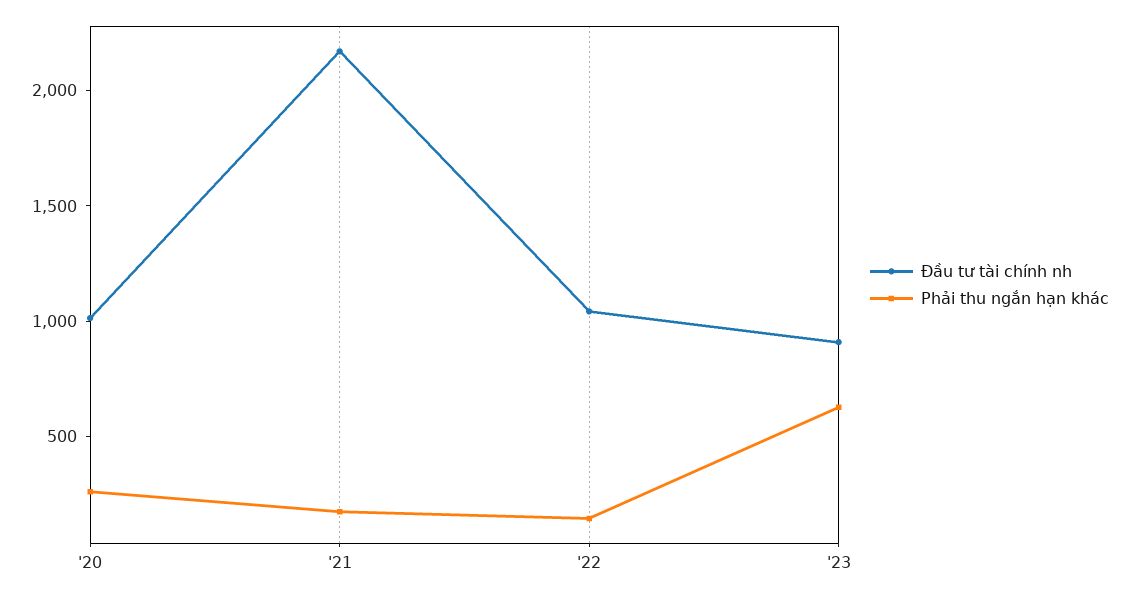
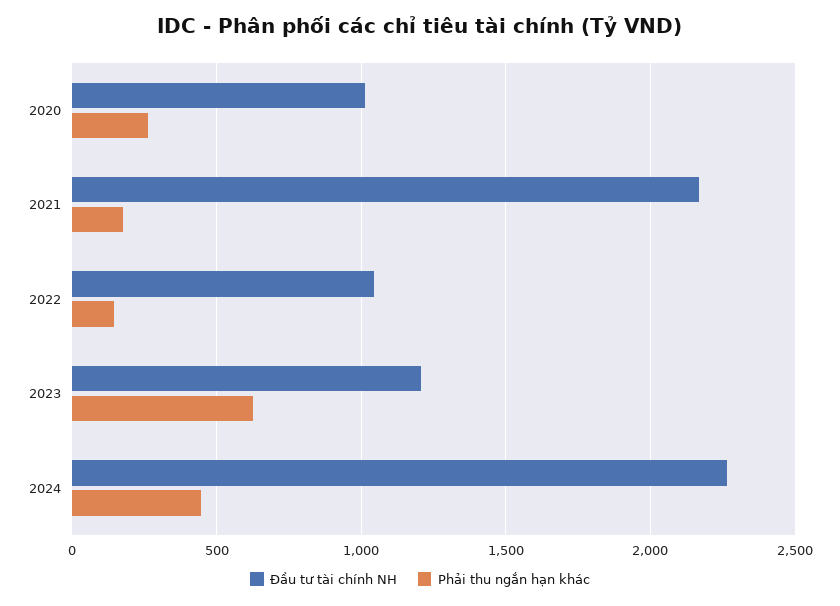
Đầu tư tài chính nh, '23: 900 -> 1200
Đầu tư tài chính nh, 2024: none -> 2250
Phải thu ngắn hạn khác, 2024: none -> 450

